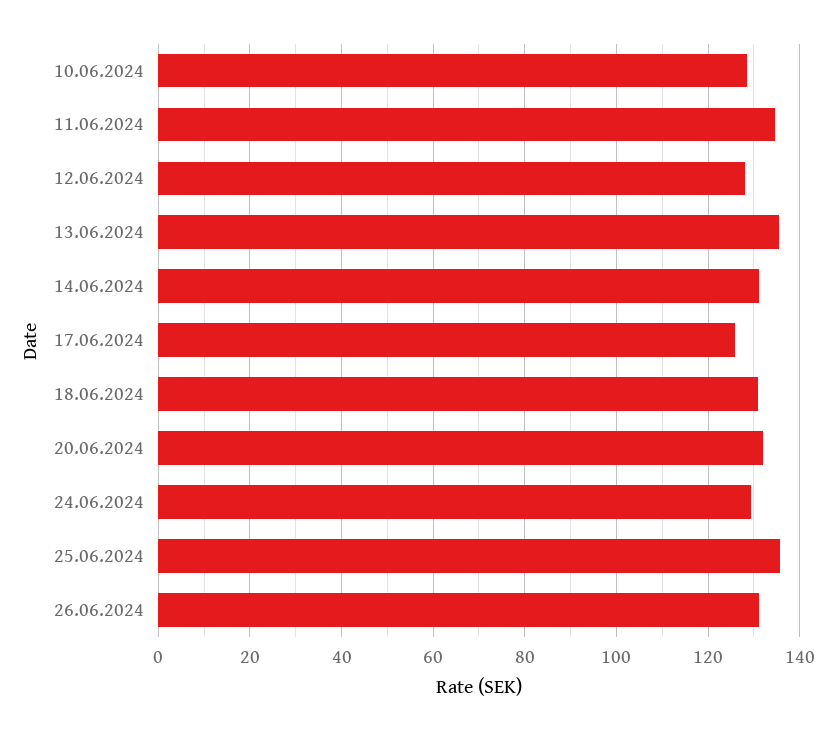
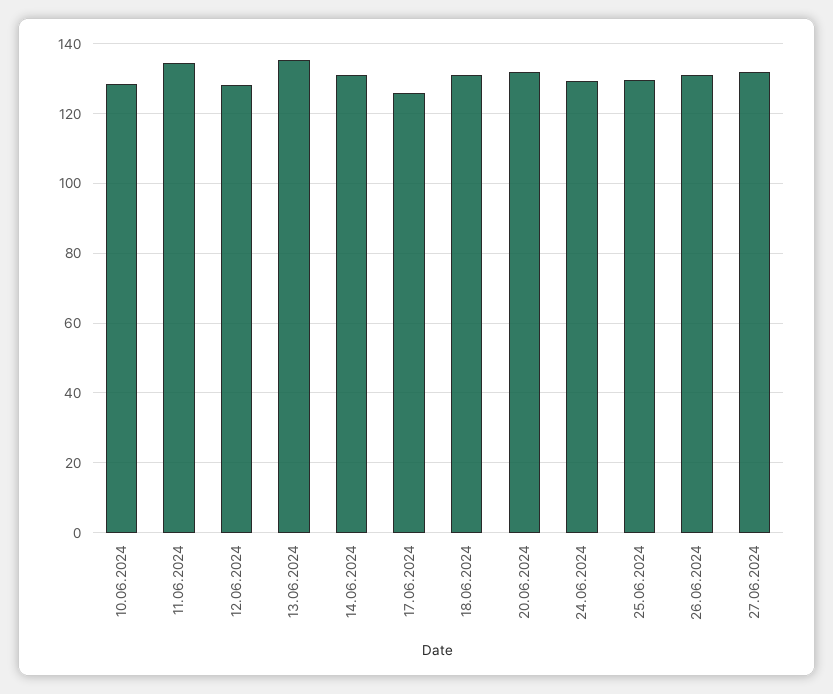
25.06.2024: 136 -> 130
27.06.2024: none -> 132

